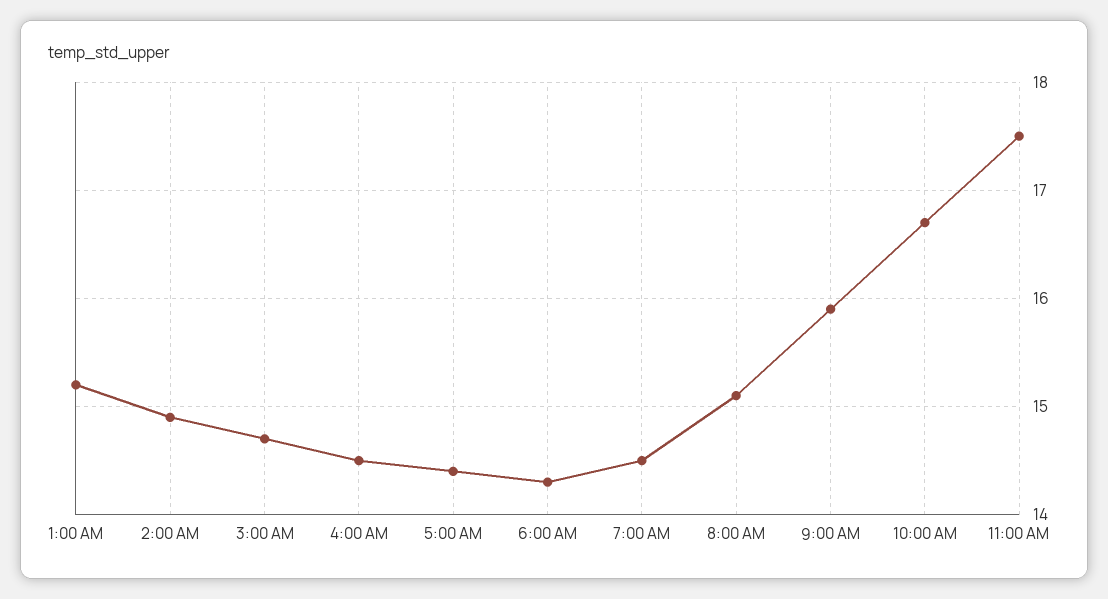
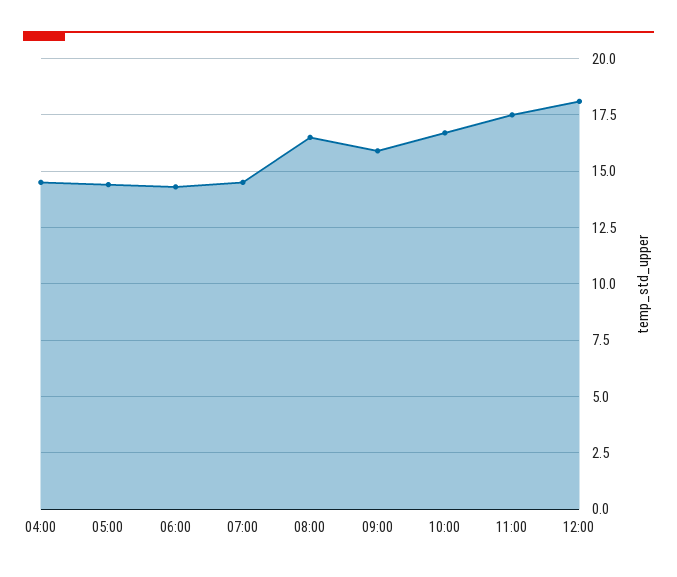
1:00 AM: 15.2 -> none
2:00 AM: 14.9 -> none
3:00 AM: 14.7 -> none
8:00 AM: 15.1 -> 16.5
12:00: none -> 18

